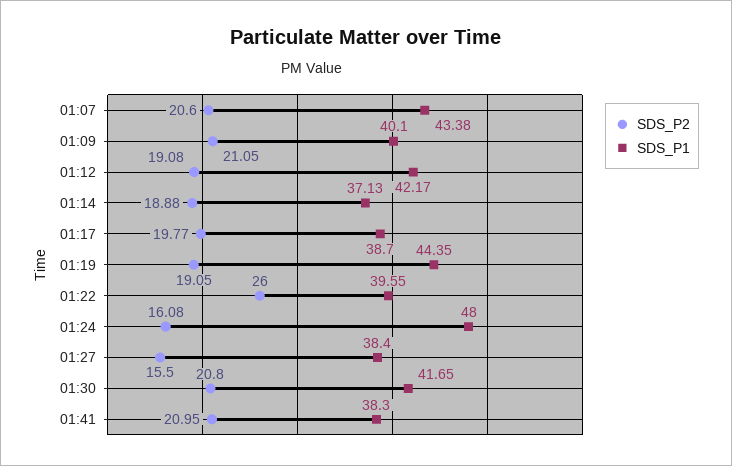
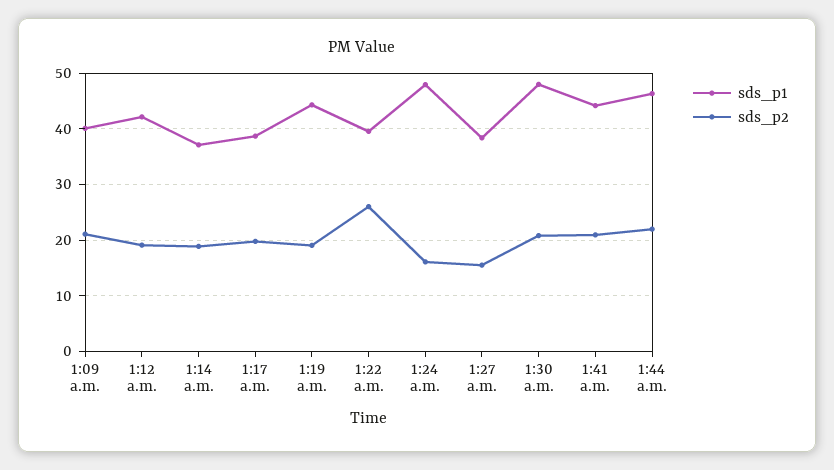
SDS_P2, 01:07: 20.6 -> none
SDS_P1, 01:07: 43.38 -> none
SDS_P1, 01:30: 41.65 -> 48
SDS_P1, 01:41: 38.3 -> 44
SDS_P1, 1:44 a.m.: none -> 46
SDS_P2, 1:44 a.m.: none -> 22

